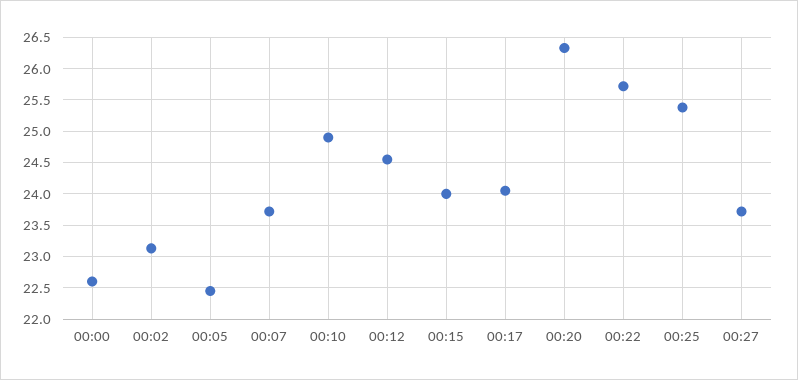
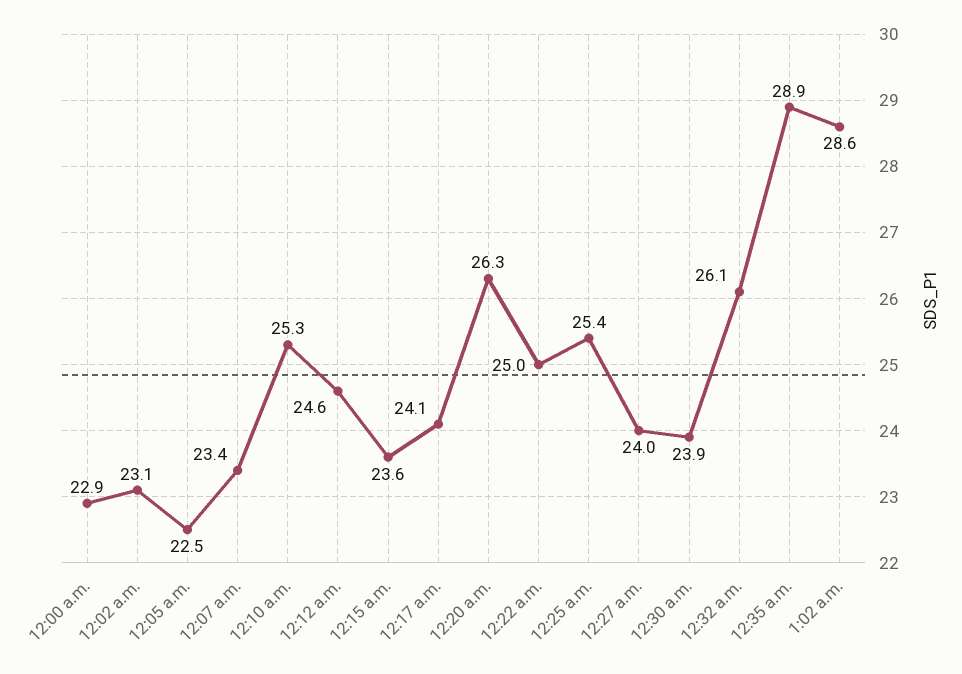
00:00: 22.6 -> 22.9
00:07: 23.7 -> 23.4
00:10: 24.9 -> 25.3
00:15: 24 -> 23.6
00:22: 25.7 -> 25
00:27: 23.7 -> 24
12:30 a.m.: none -> 23.9
12:32 a.m.: none -> 26.1
12:35 a.m.: none -> 28.9
1:02 a.m.: none -> 28.6

